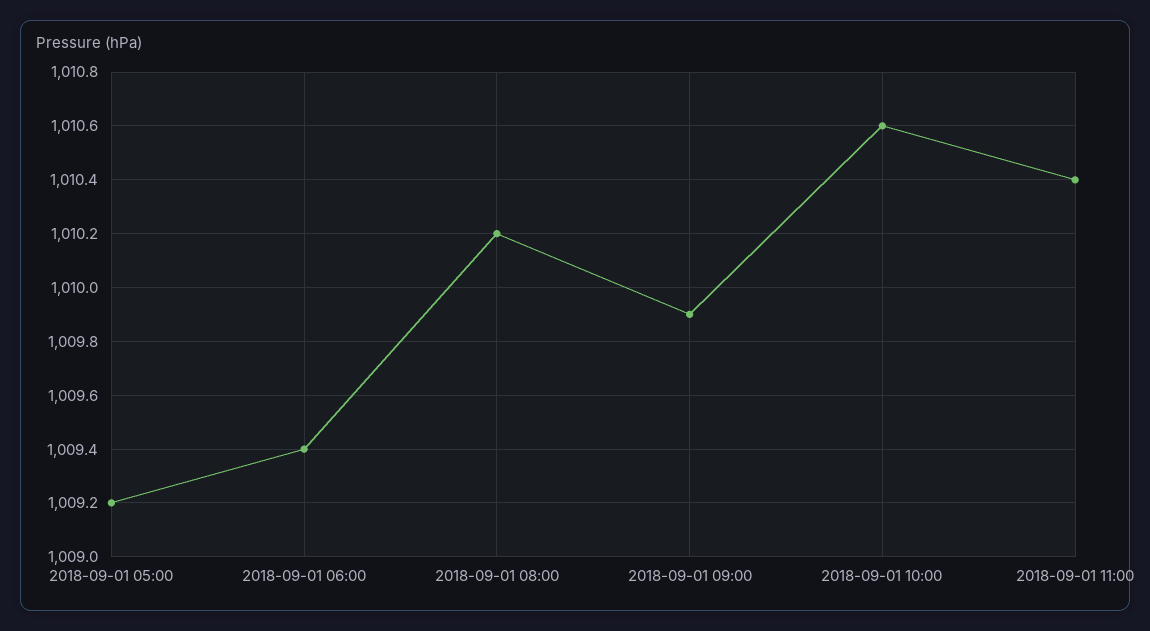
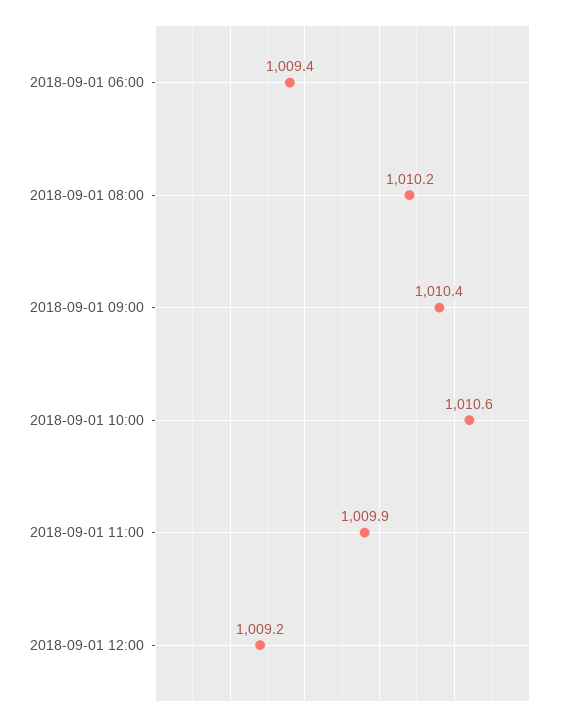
2018-09-01 05:00: 1009.2 -> none
2018-09-01 09:00: 1009.9 -> 1010.4
2018-09-01 11:00: 1010.4 -> 1009.9
2018-09-01 12:00: none -> 1009.2

